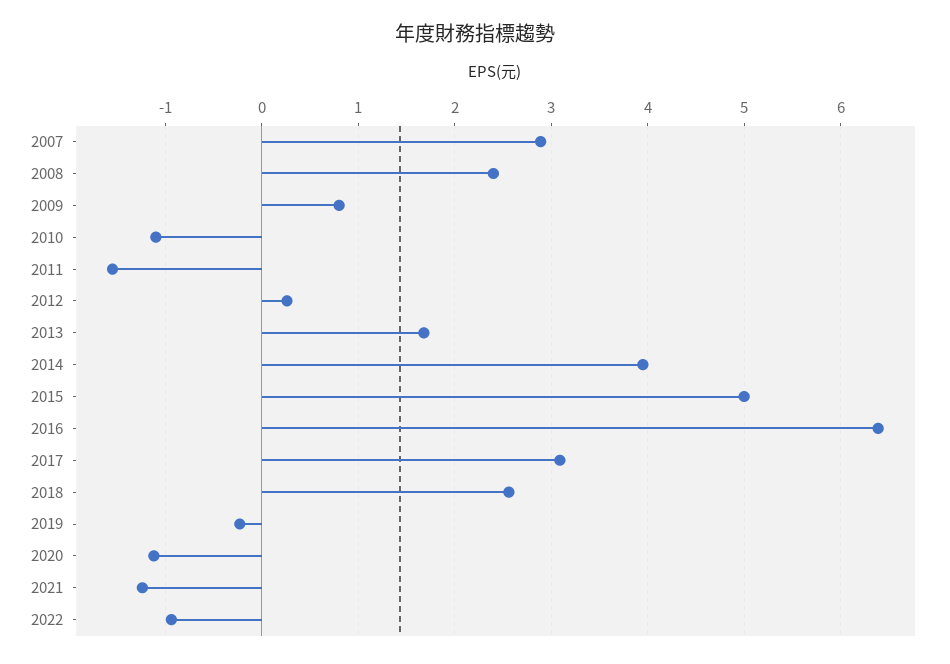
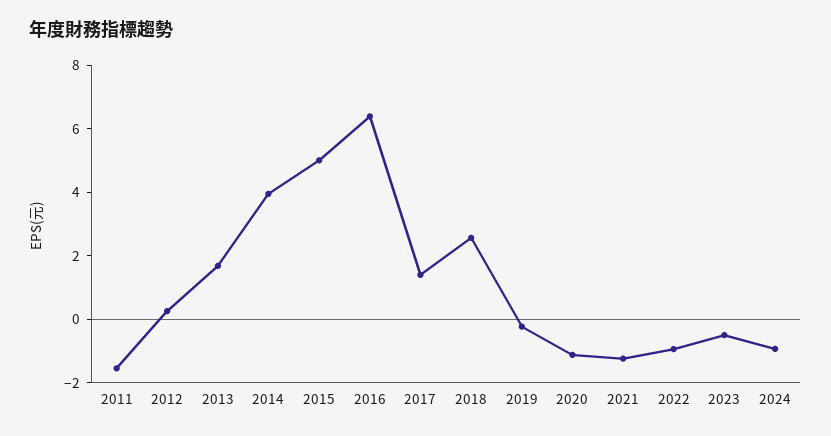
2007: 2.9 -> none
2008: 2.4 -> none
2009: 0.8 -> none
2010: -1.1 -> none
2017: 3.1 -> 1.5
2023: none -> -0.5
2024: none -> -1

